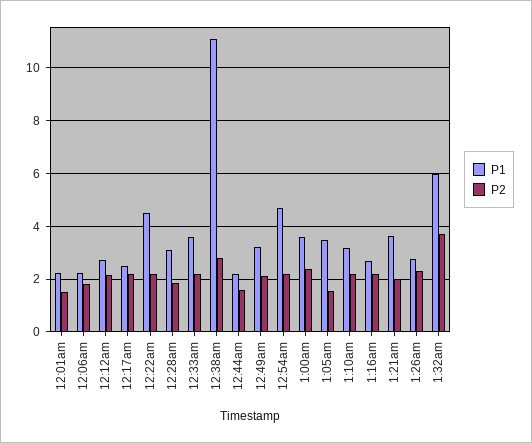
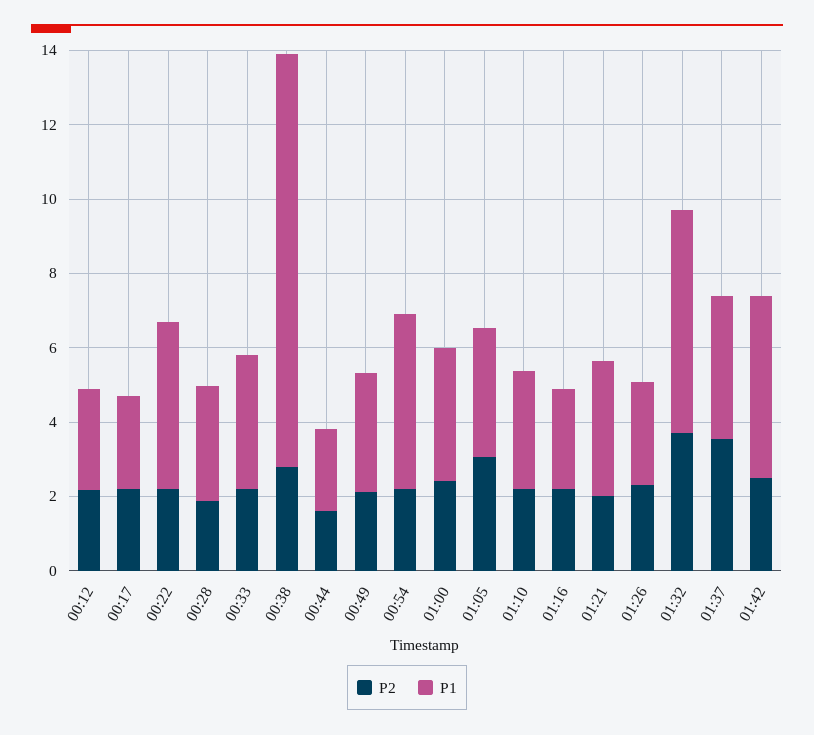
P1, 12:01am: 2.25 -> none
P2, 12:01am: 1.5 -> none
P1, 12:06am: 2.25 -> none
P2, 12:06am: 1.75 -> none
P2, 1:05am: 1.5 -> 3
P2, 01:37: none -> 3.5
P1, 01:37: none -> 4
P2, 01:42: none -> 2.5
P1, 01:42: none -> 5

